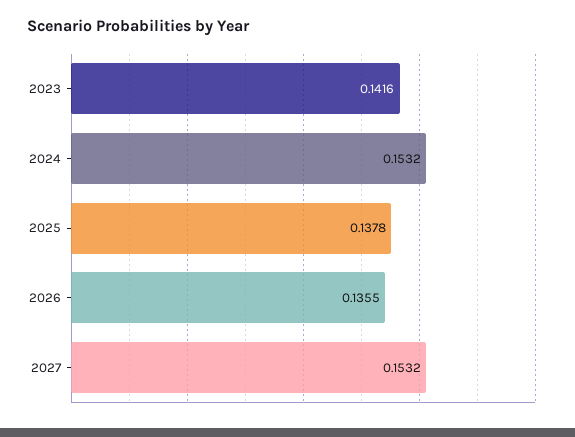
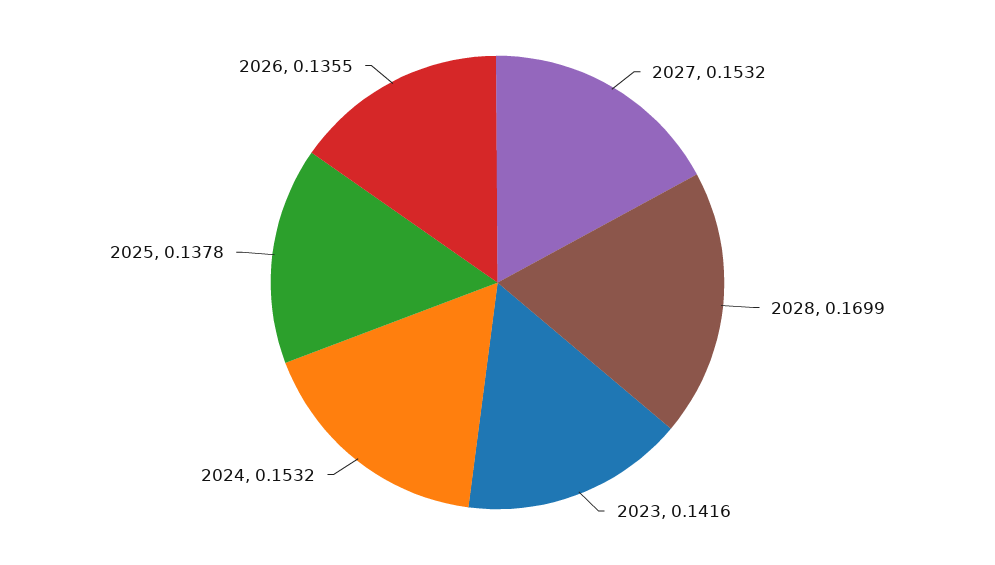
2028: none -> 0.1699

